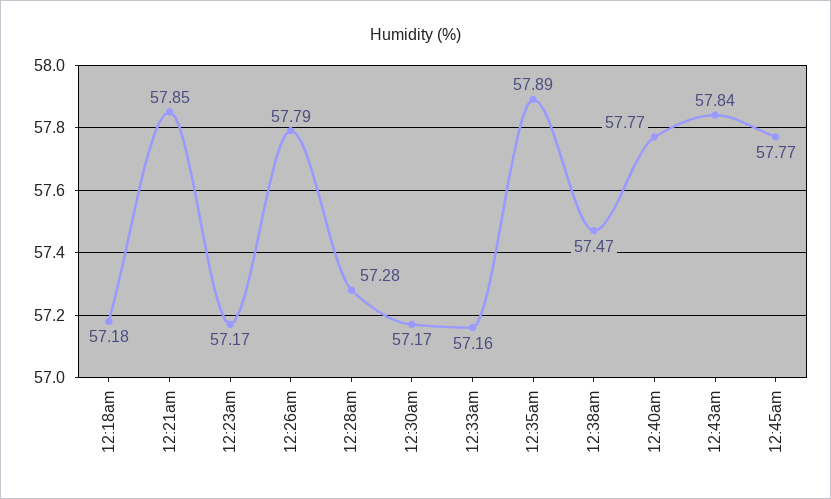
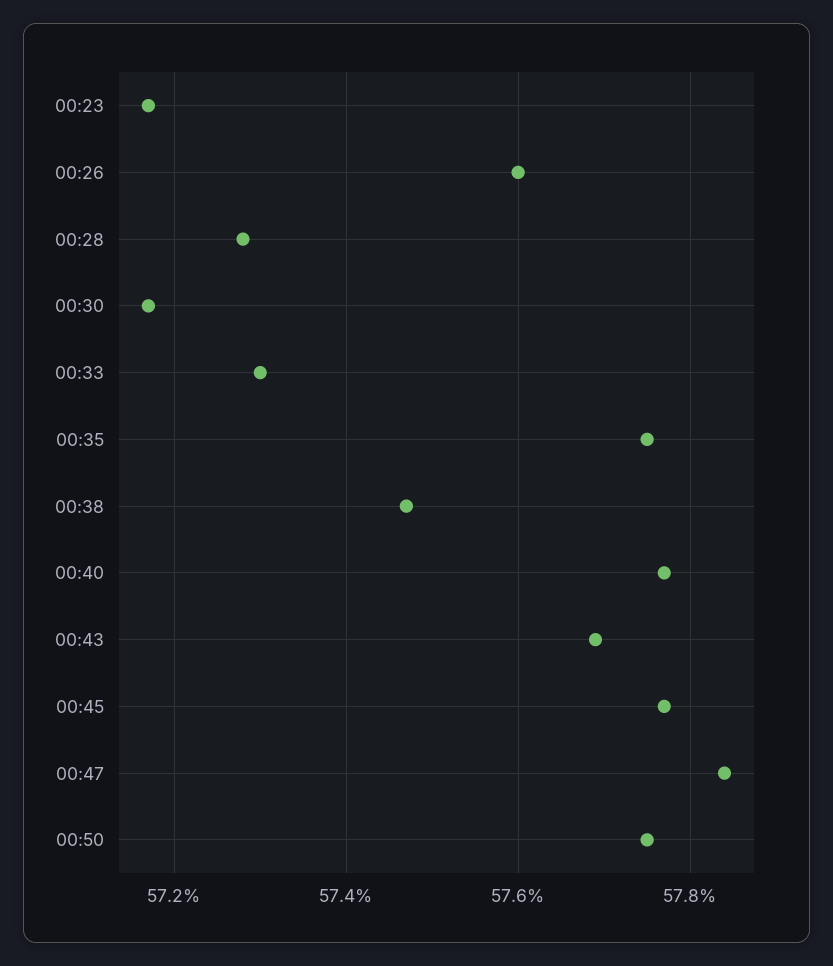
12:18am: 57.18 -> none
12:21am: 57.85 -> none
12:26am: 57.79 -> 57.6
12:33am: 57.16 -> 57.3
12:35am: 57.89 -> 57.75
12:43am: 57.84 -> 57.7
00:47: none -> 57.85
00:50: none -> 57.75

